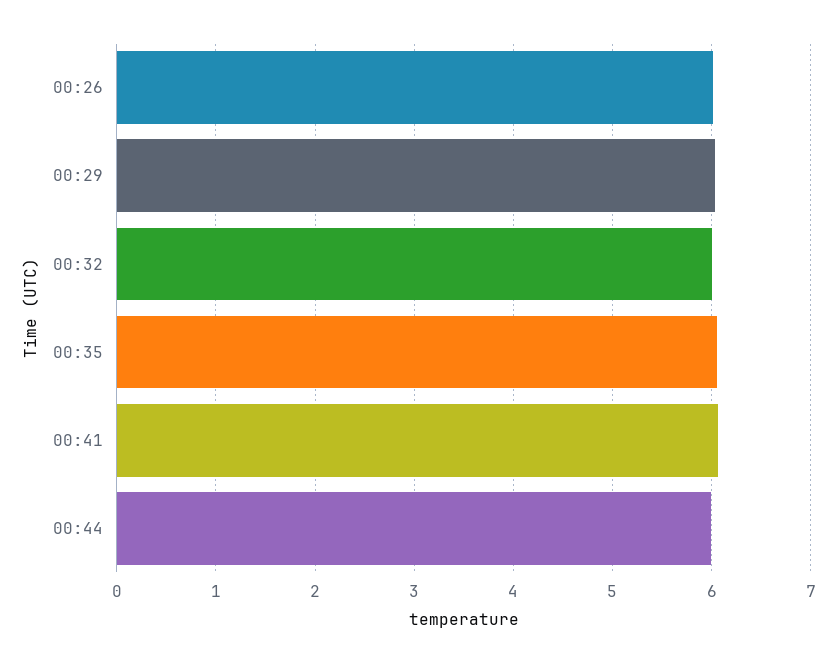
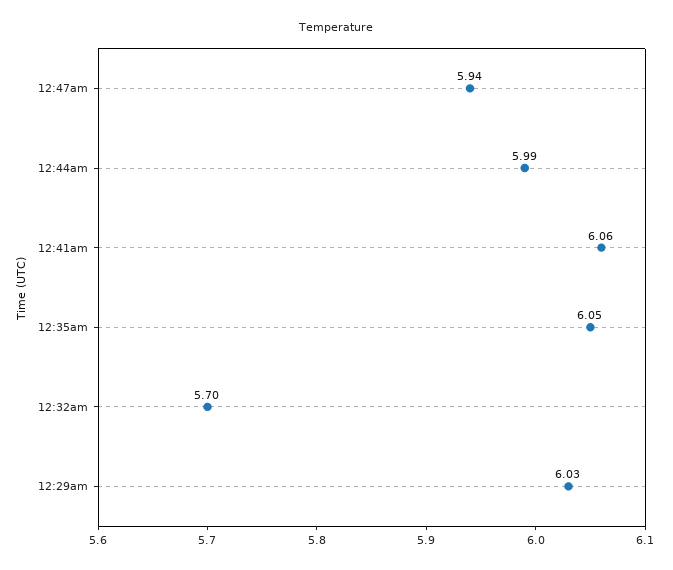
00:26: 6 -> none
00:32: 6 -> 5.7
12:47am: none -> 5.94

